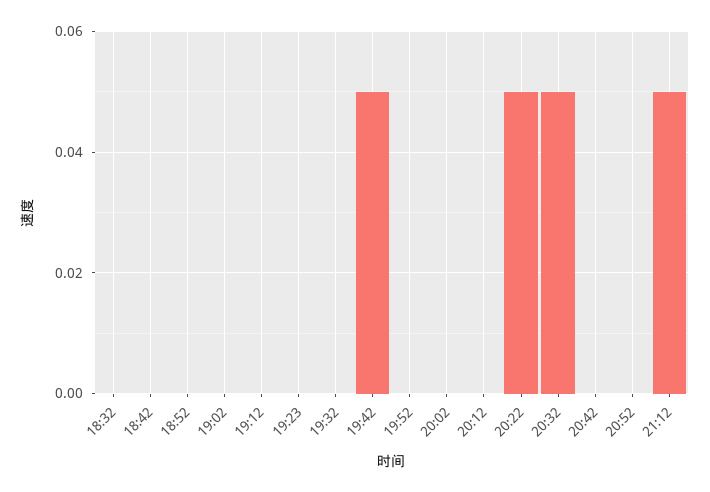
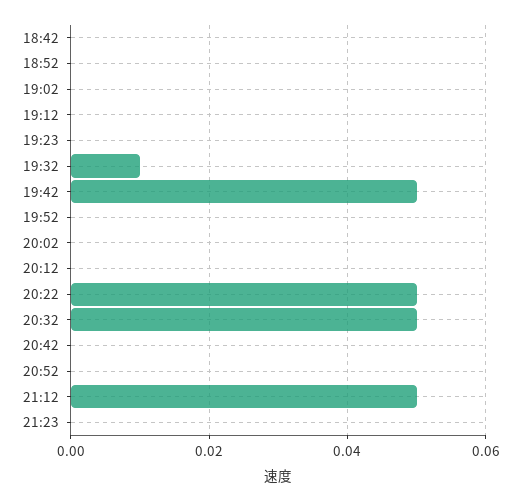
18:32: 0 -> none
19:32: 0 -> 0.01
21:23: none -> 0

